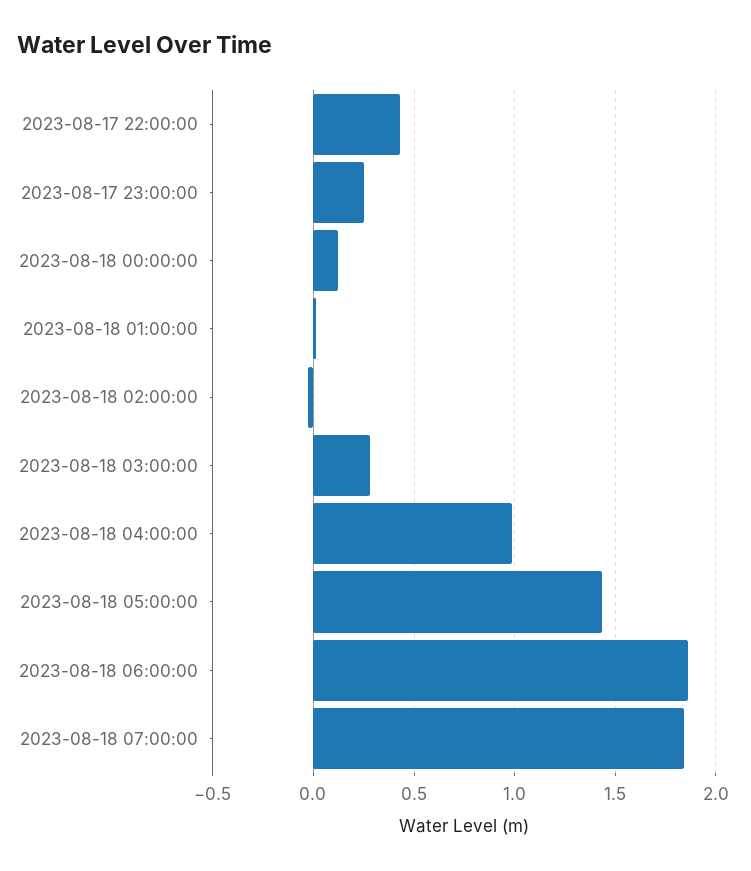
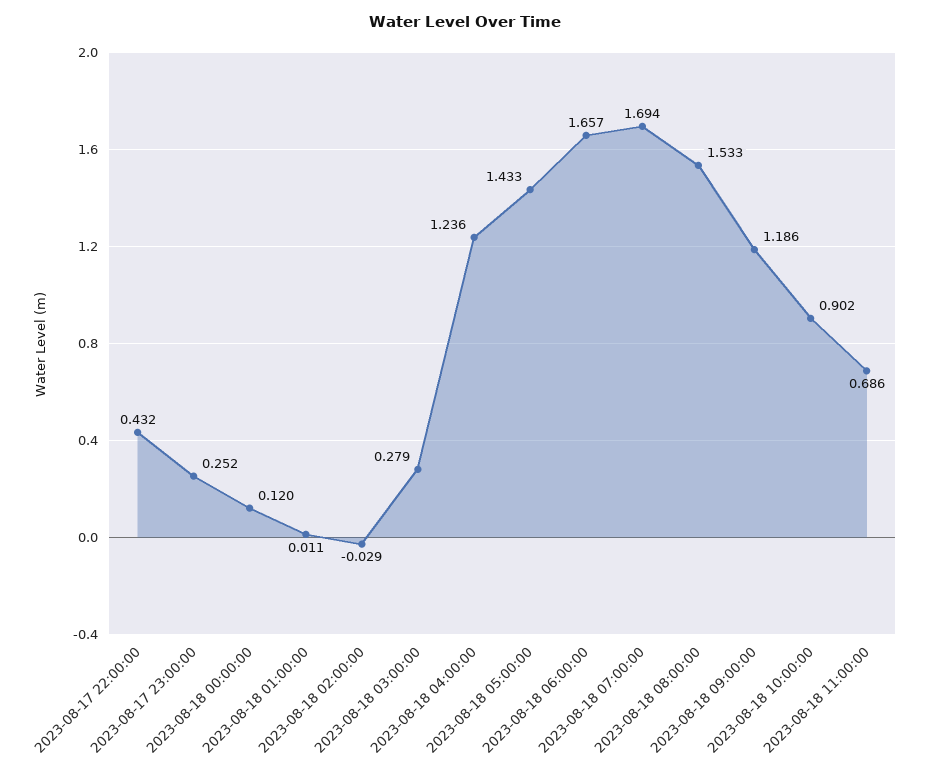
2023-08-18 04:00:00: 1 -> 1.236
2023-08-18 06:00:00: 1.85 -> 1.657
2023-08-18 07:00:00: 1.85 -> 1.694
2023-08-18 08:00:00: none -> 1.533
2023-08-18 09:00:00: none -> 1.186
2023-08-18 10:00:00: none -> 0.902
2023-08-18 11:00:00: none -> 0.686

